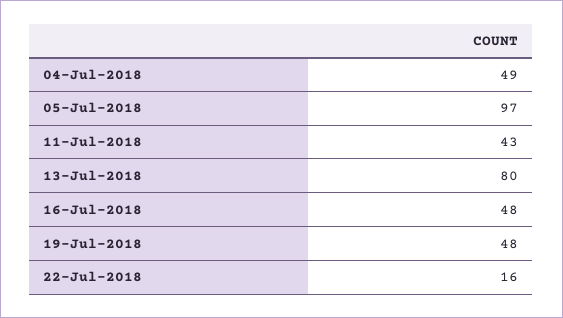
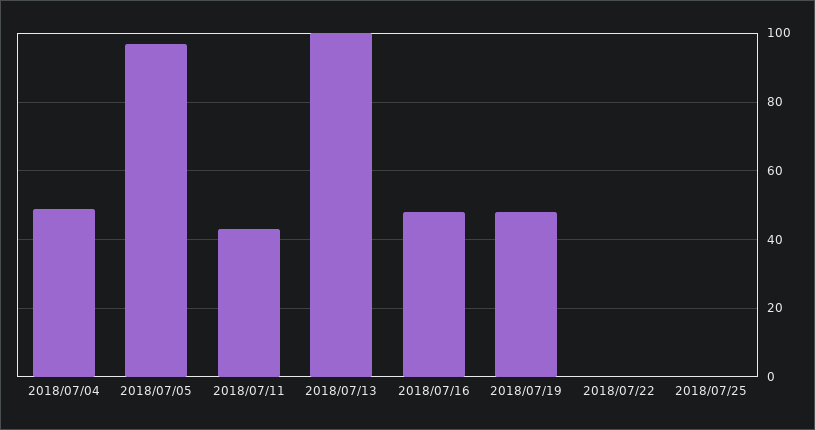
13-Jul-2018: 80 -> 100
22-Jul-2018: 16 -> 0
2018/07/25: none -> 0

